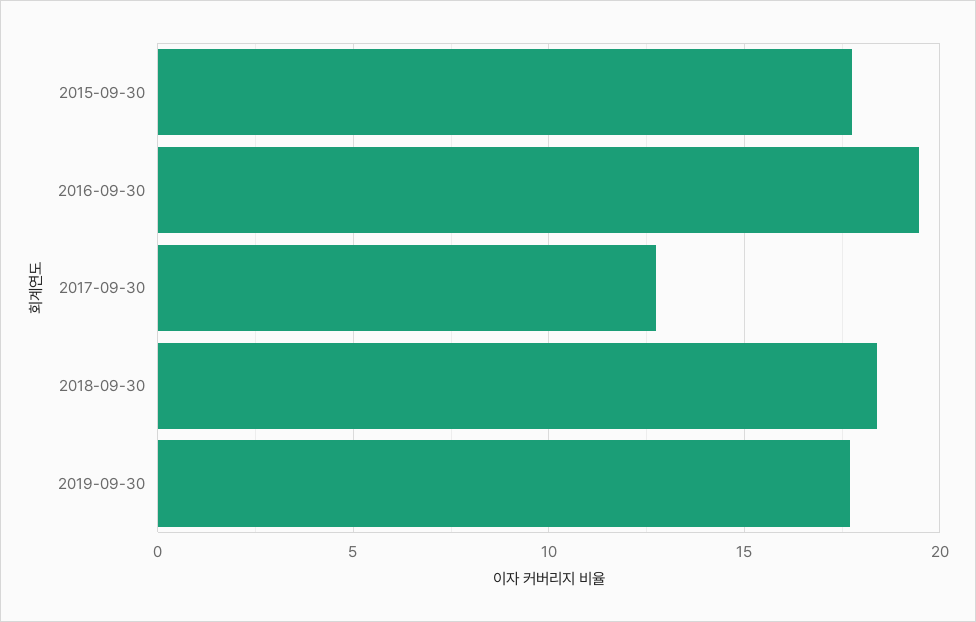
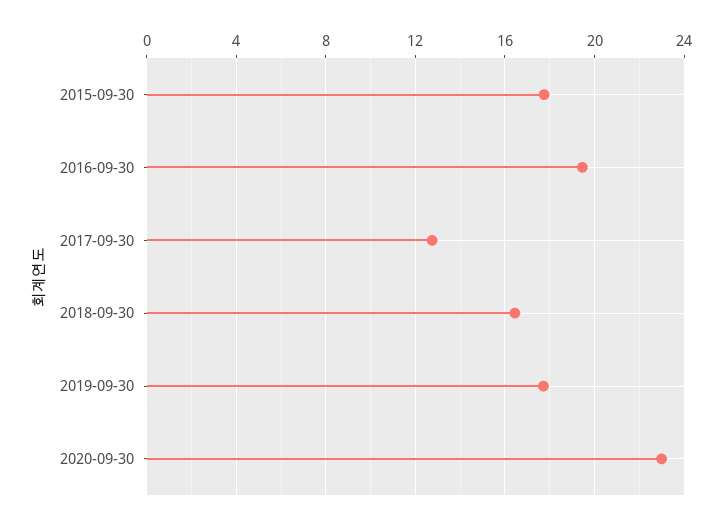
2018-09-30: 18.5 -> 16.5
2020-09-30: none -> 23

